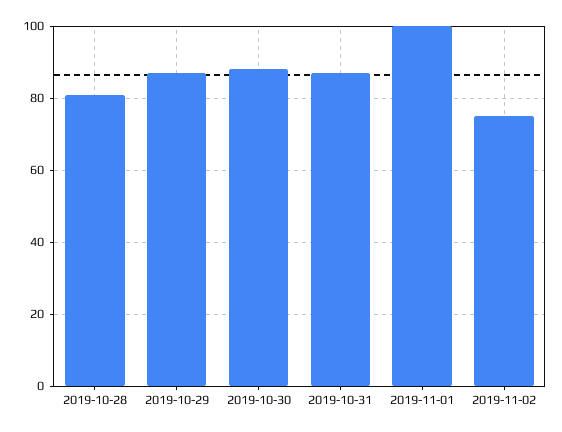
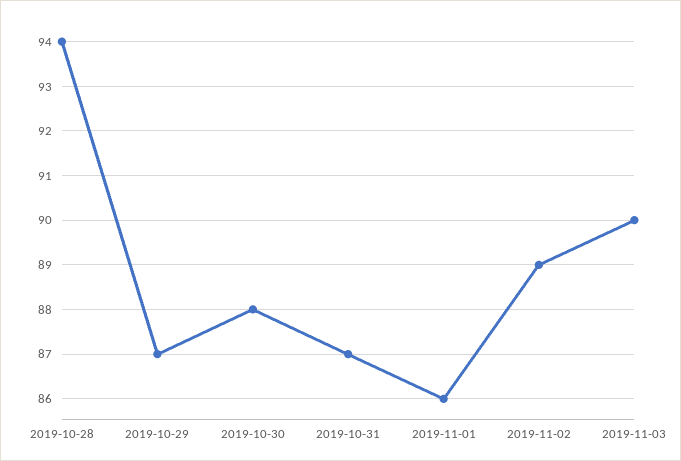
2019-10-28: 80 -> 94
2019-11-01: 100 -> 86
2019-11-02: 75 -> 89
2019-11-03: none -> 90

